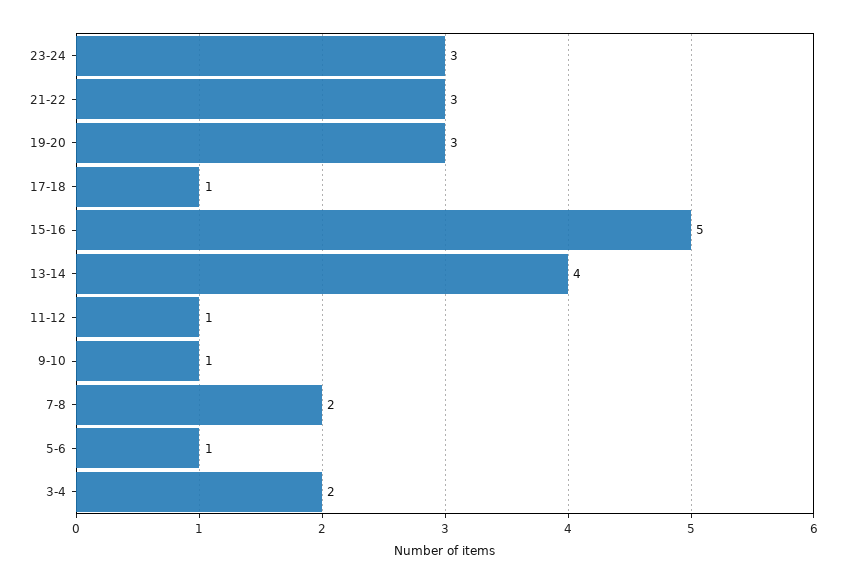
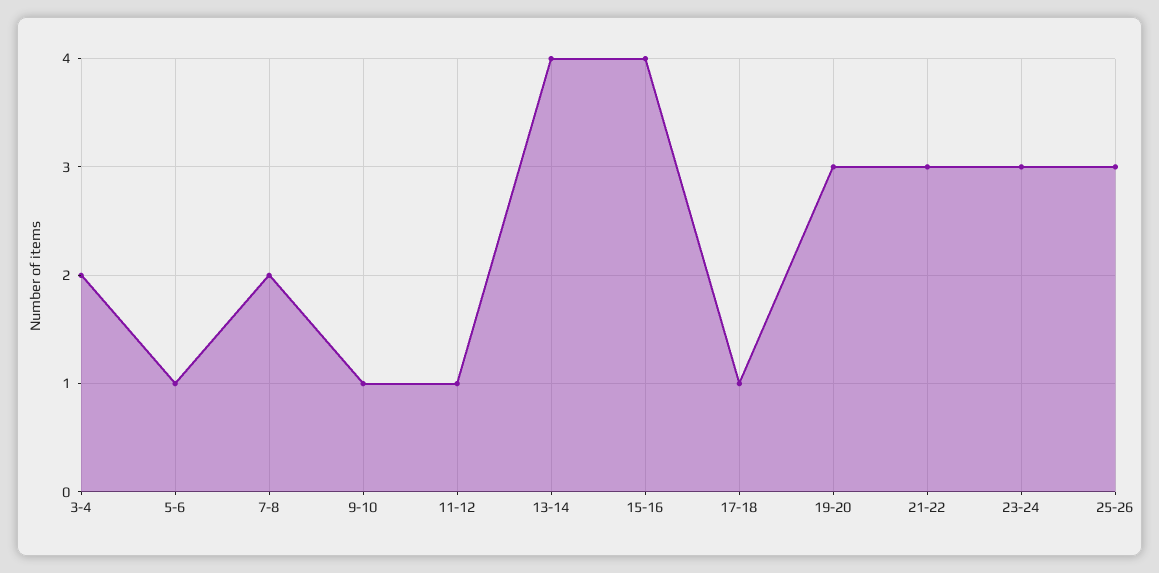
15-16: 5 -> 4
25-26: none -> 3

